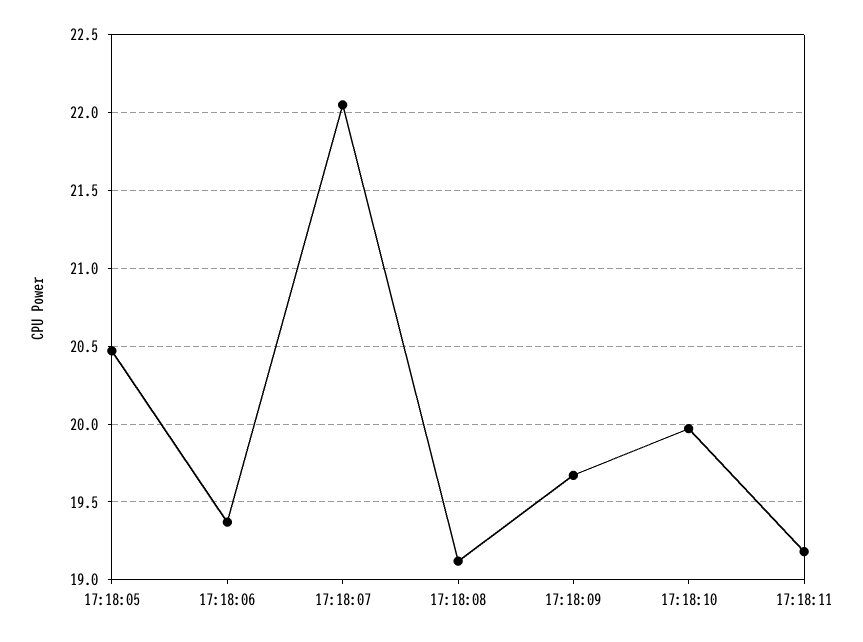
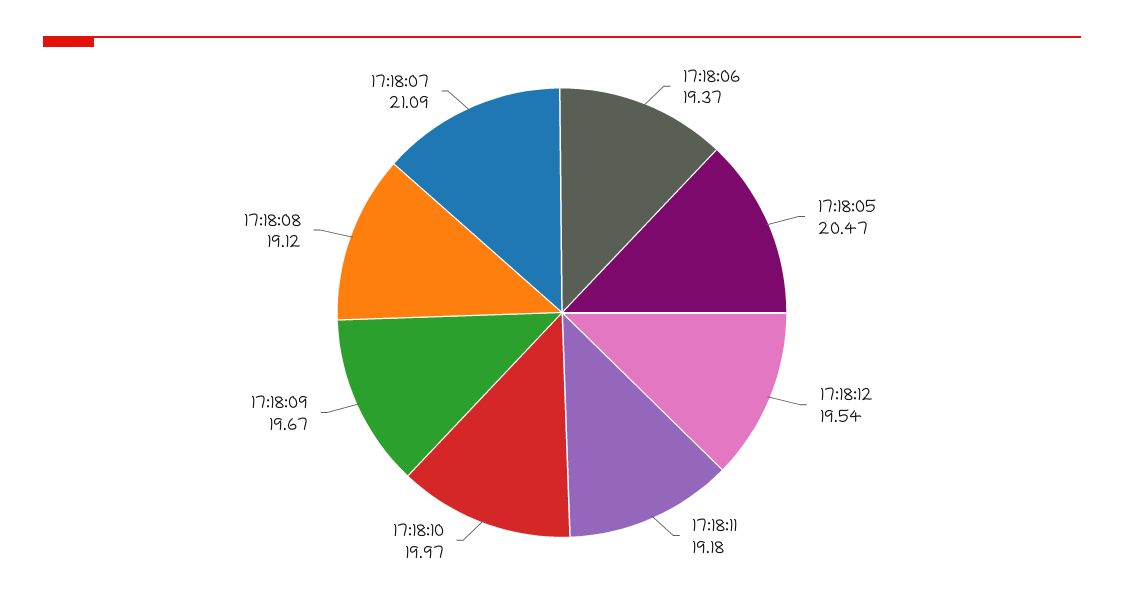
17:18:07: 22.05 -> 21.09
17:18:12: none -> 19.54

